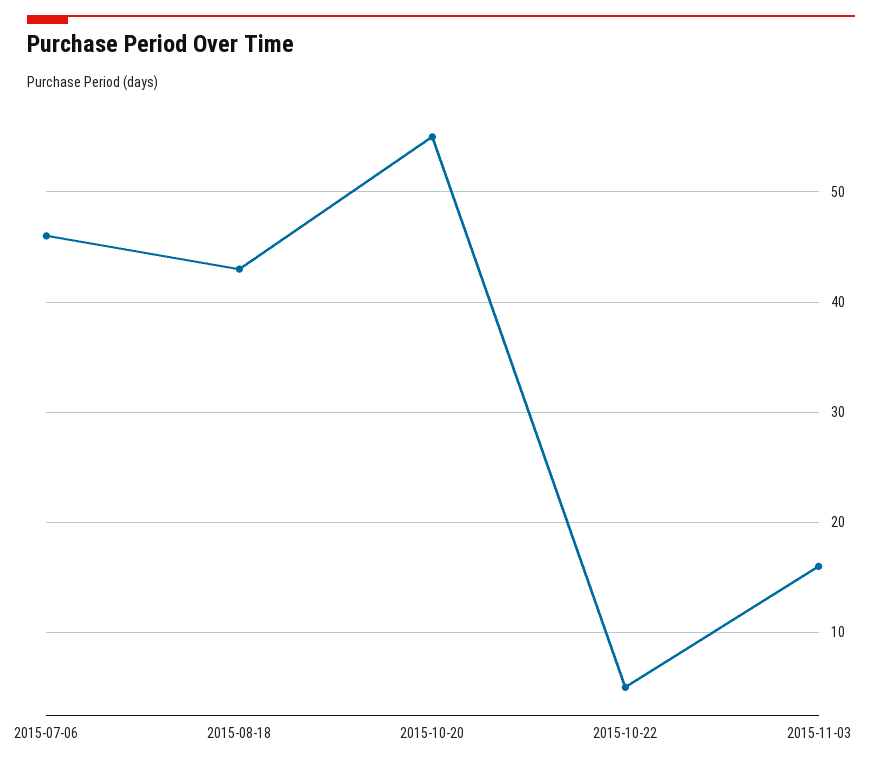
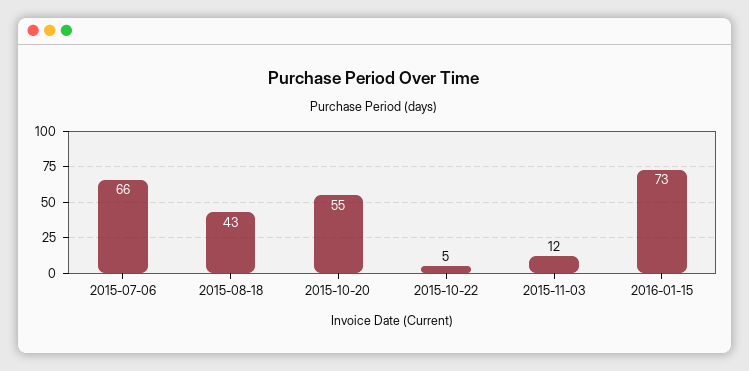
2015-07-06: 46 -> 66
2015-11-03: 16 -> 12
2016-01-15: none -> 73

